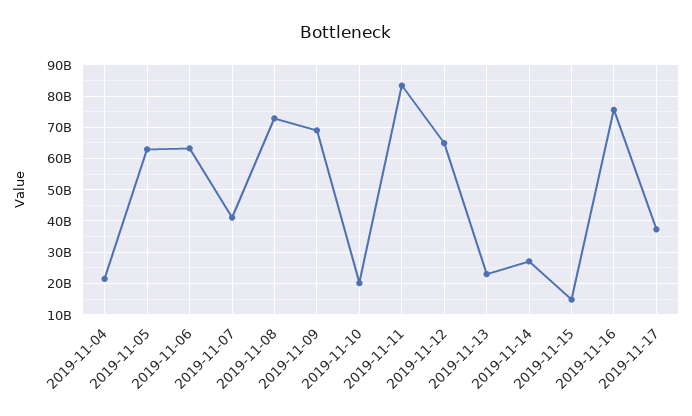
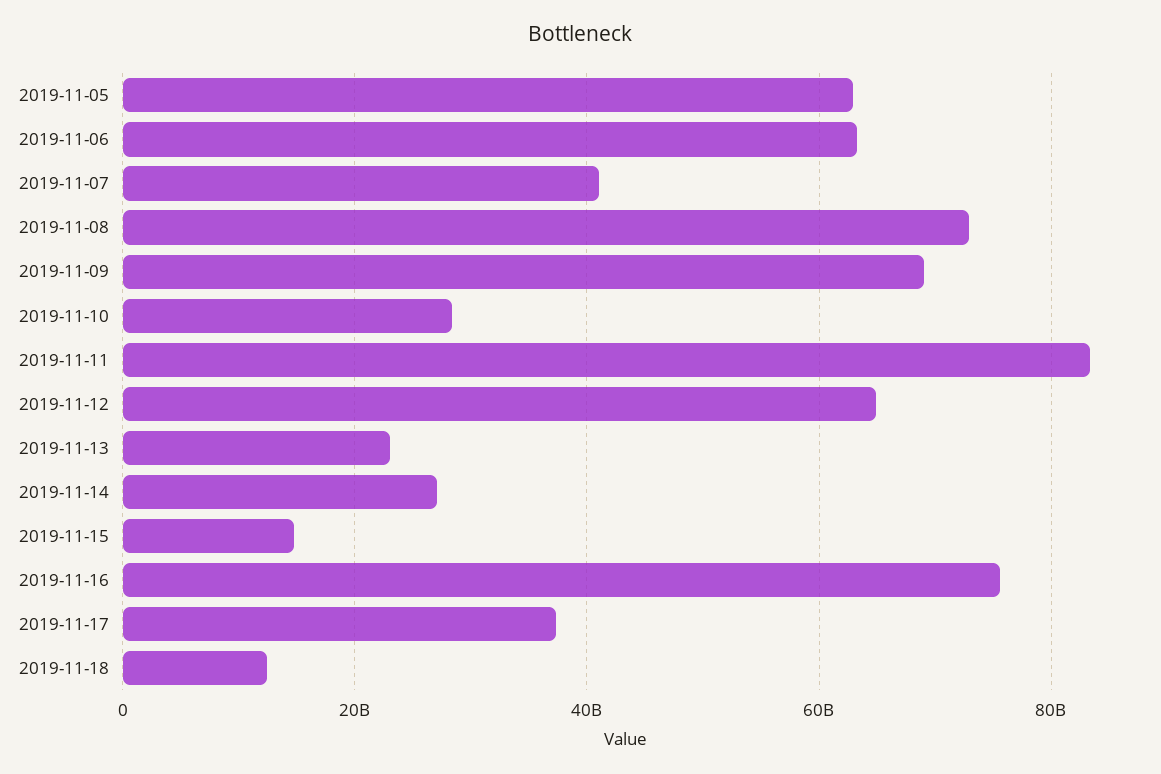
2019-11-04: 22000000000 -> none
2019-11-10: 20000000000 -> 28000000000
2019-11-18: none -> 12000000000

